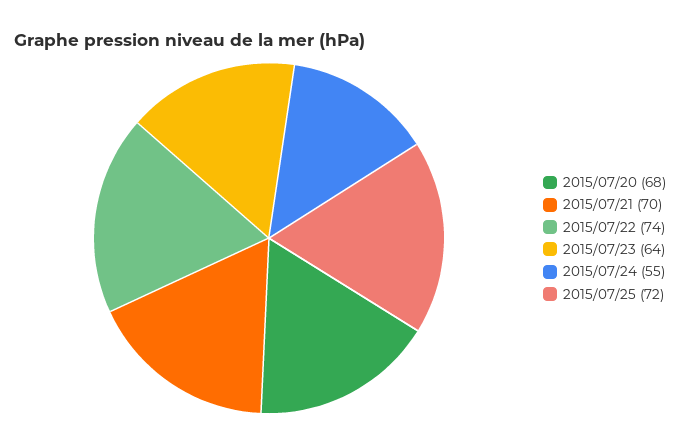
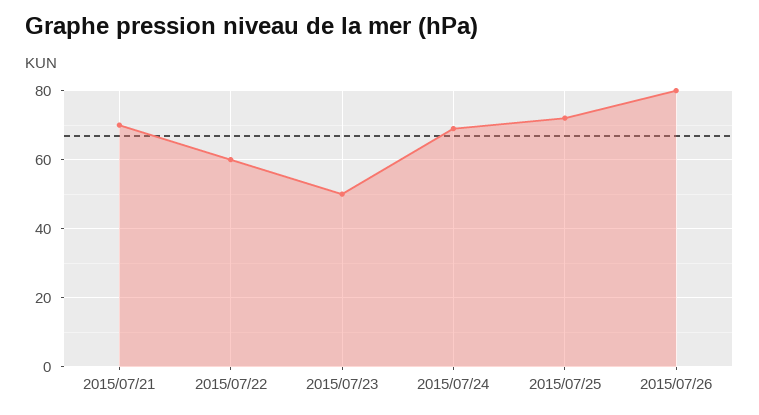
2015/07/20: 68 -> none
2015/07/22: 74 -> 60
2015/07/23: 64 -> 50
2015/07/24: 55 -> 70
2015/07/26: none -> 80

